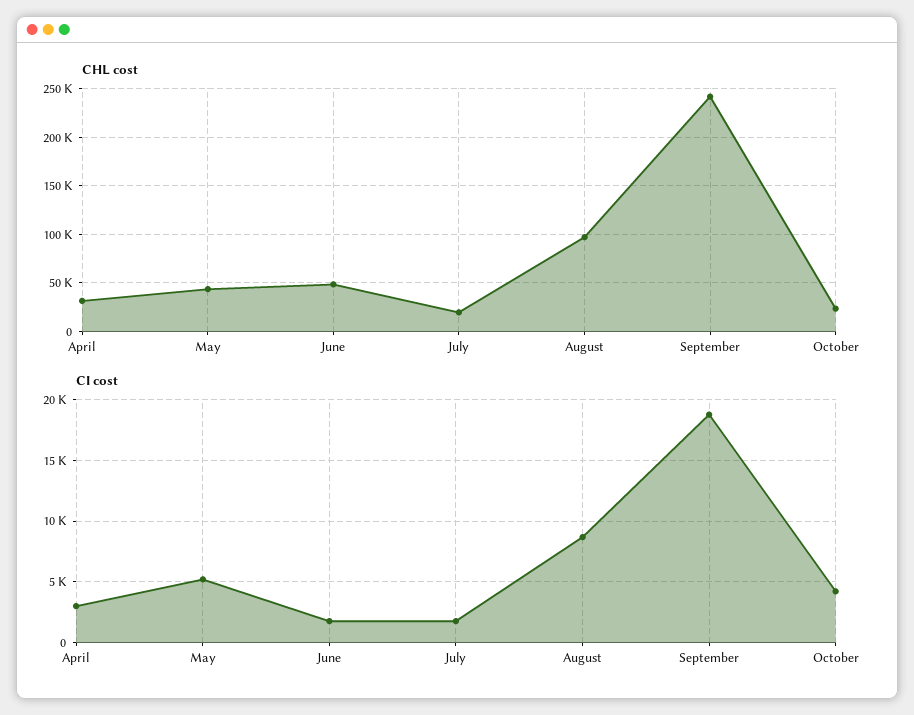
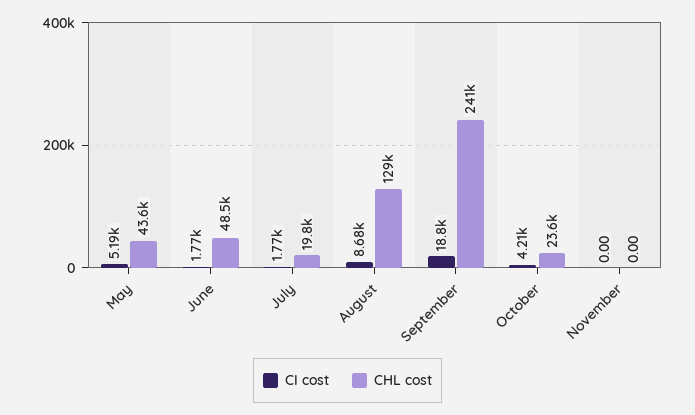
CHL cost, April: 30000 -> none
CHL cost, August: 100000 -> 129000
CI cost, April: 3000 -> none
CI cost, November: none -> 0
CHL cost, November: none -> 0

